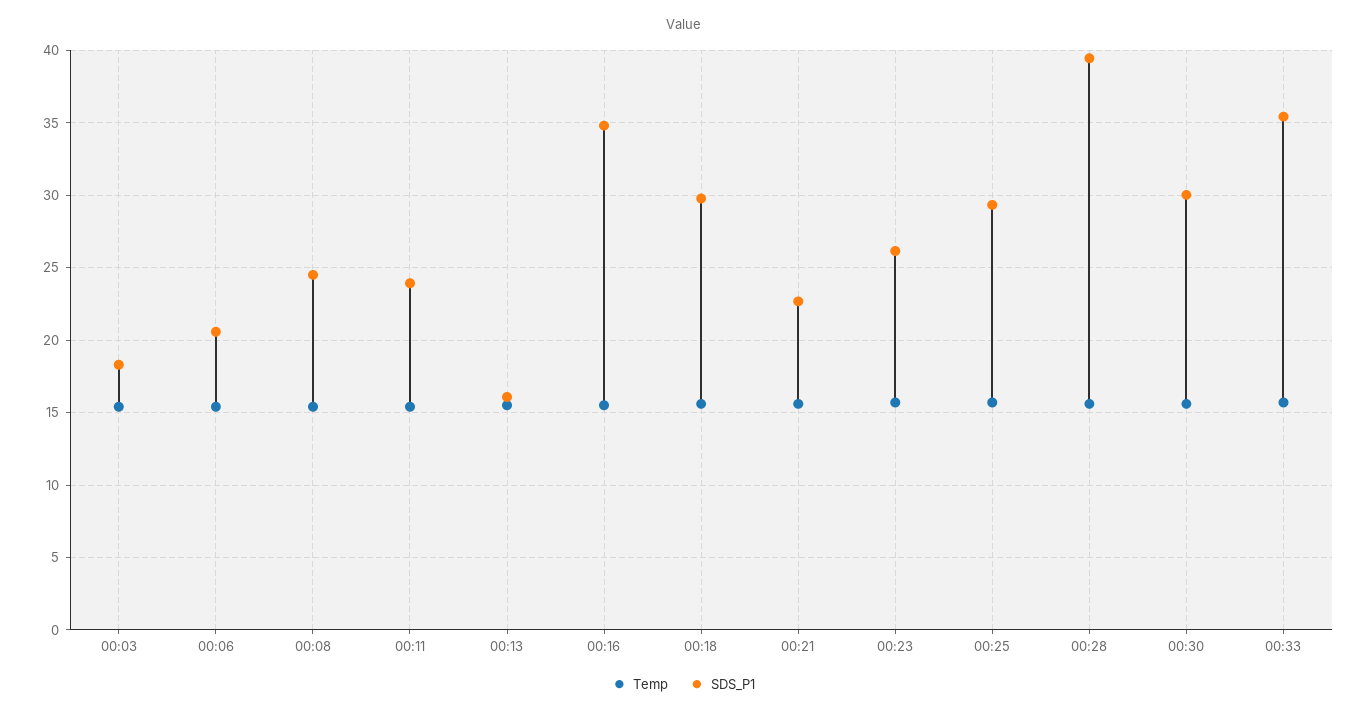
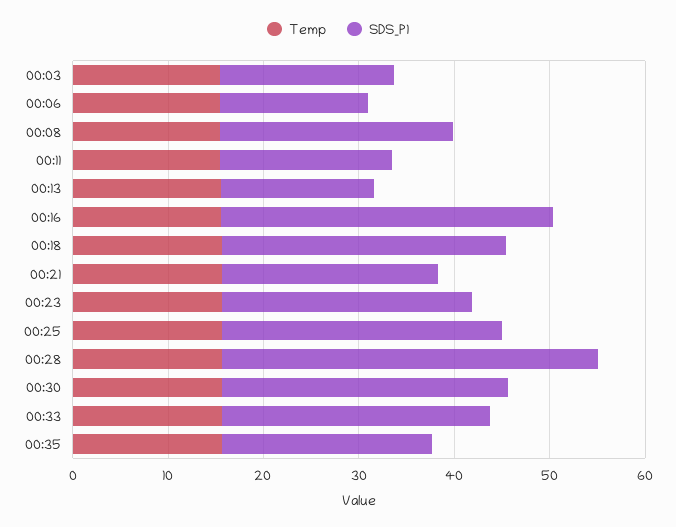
SDS_P1, 00:06: 20.5 -> 16
SDS_P1, 00:11: 24 -> 18
SDS_P1, 00:33: 35.5 -> 28
Temp, 00:35: none -> 16
SDS_P1, 00:35: none -> 22

